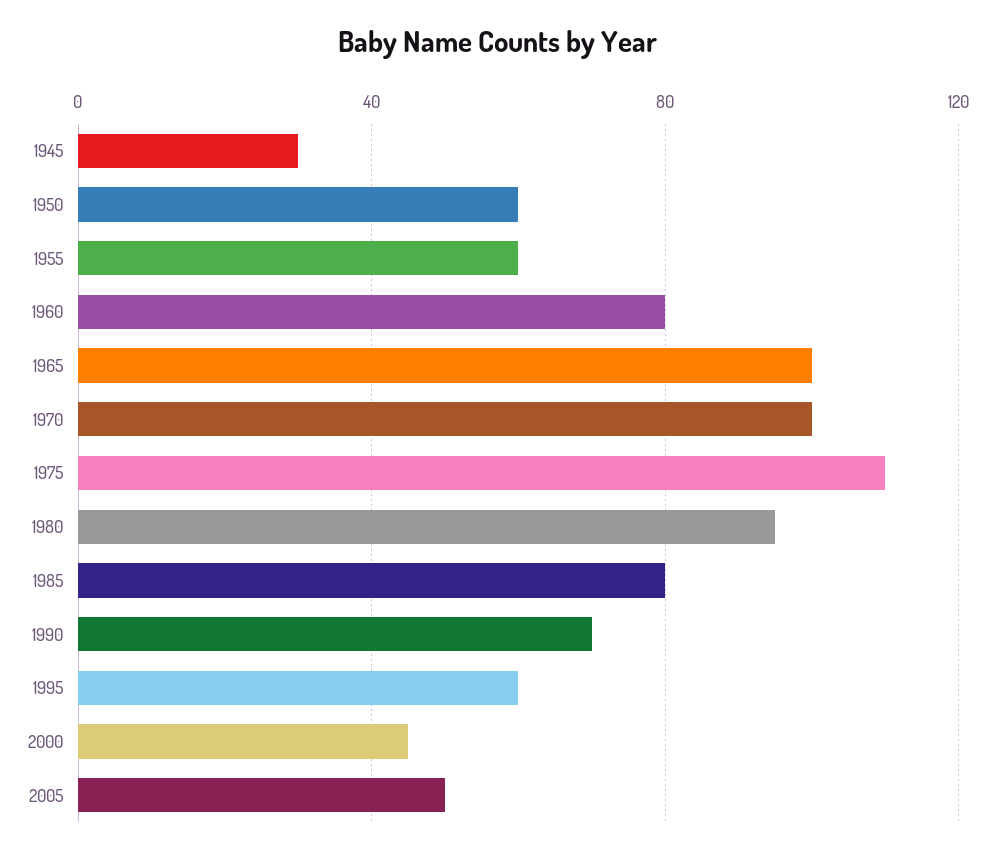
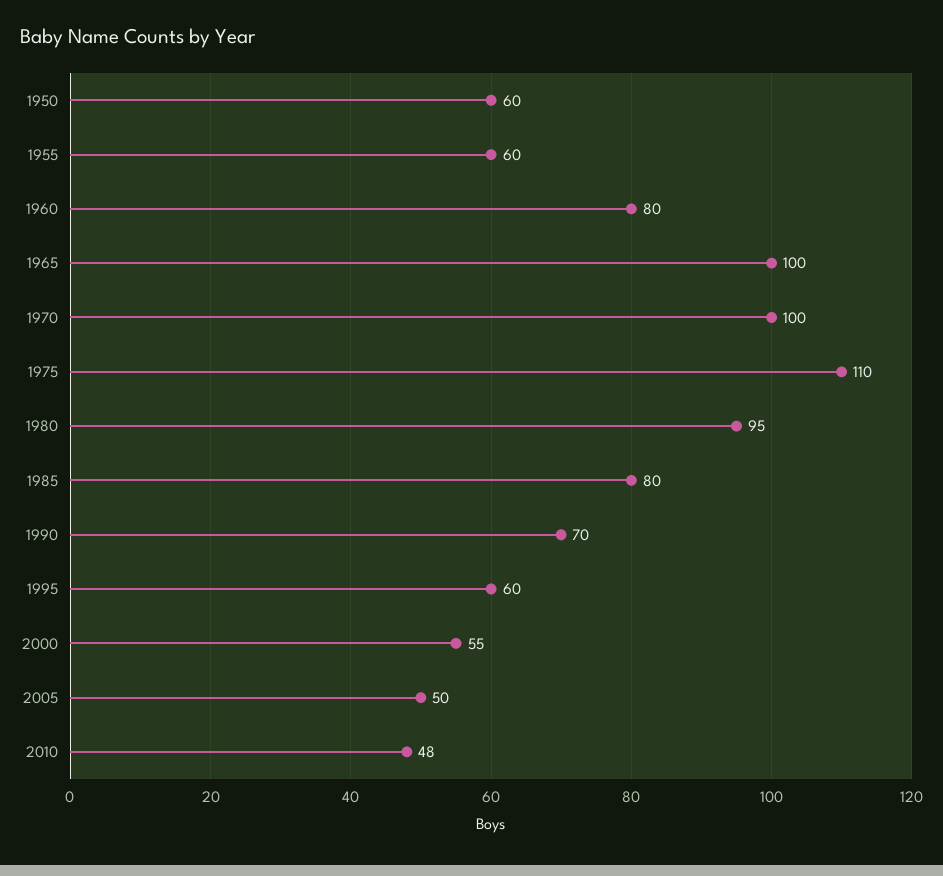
1945: 30 -> none
2000: 45 -> 55
2010: none -> 48

